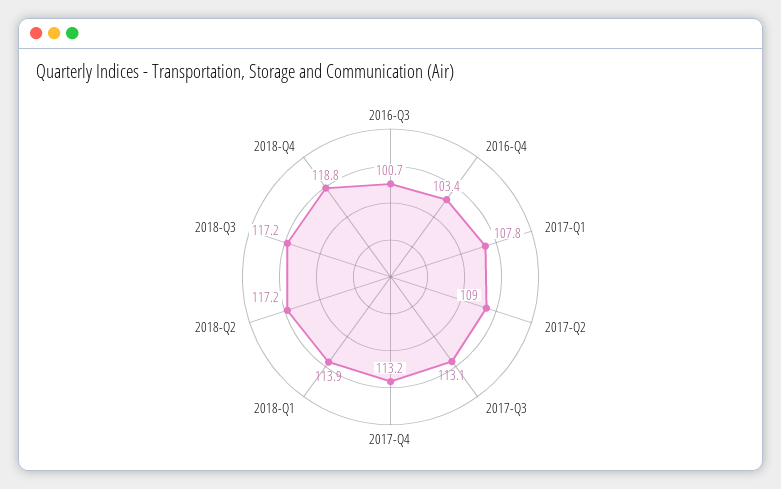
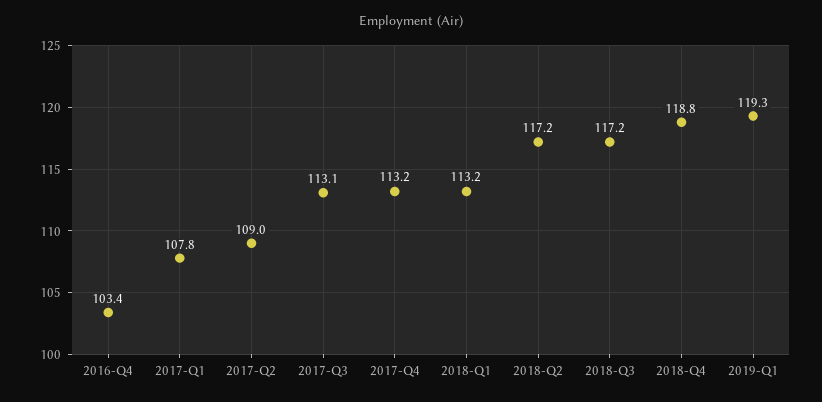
2016-Q3: 100.7 -> none
2018-Q1: 113.9 -> 113.2
2019-Q1: none -> 119.3

